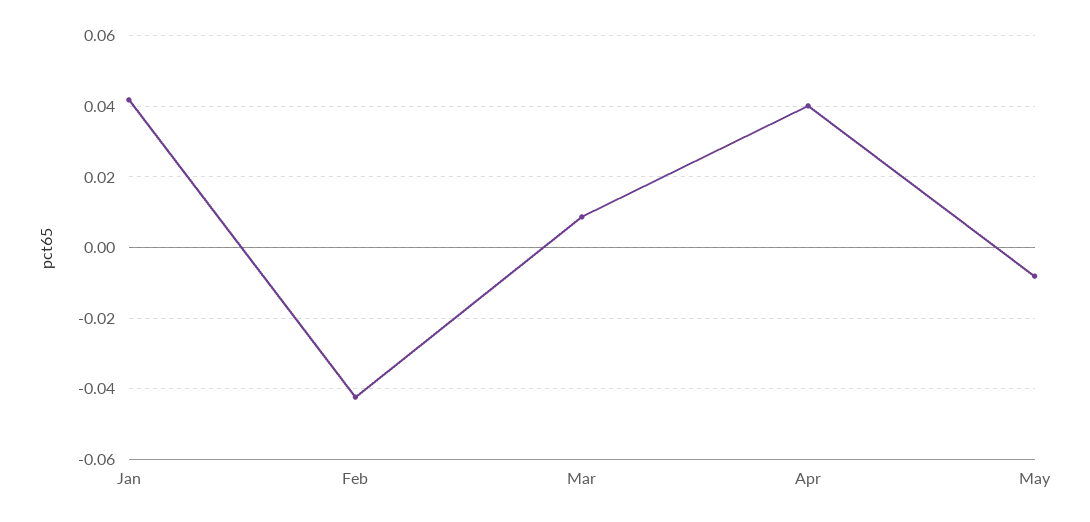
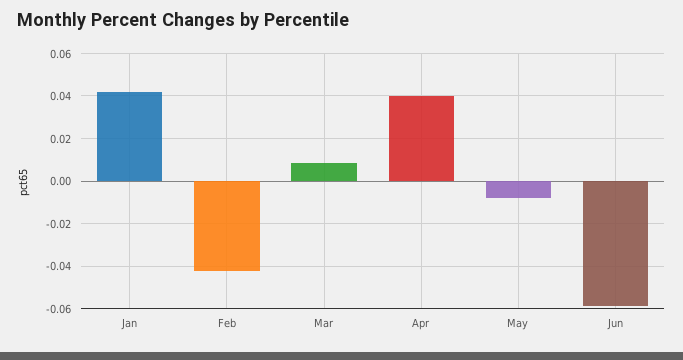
Jun: none -> -0.06

